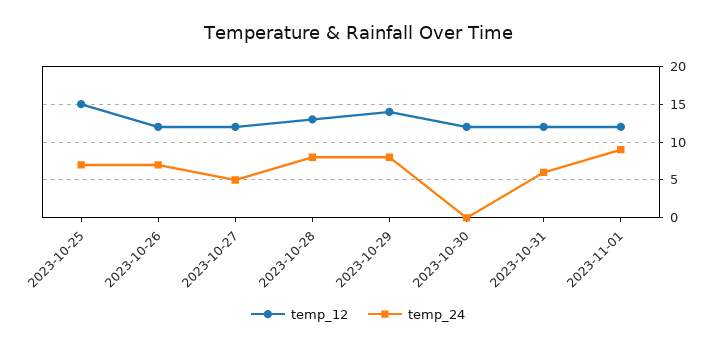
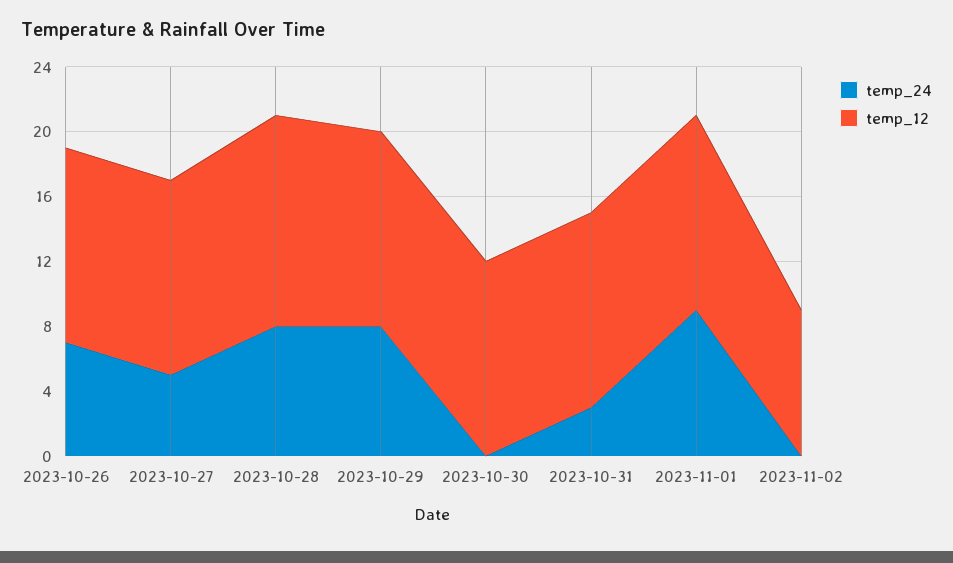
temp_12, 2023-10-25: 15 -> none
temp_24, 2023-10-25: 7 -> none
temp_12, 2023-10-29: 14 -> 12
temp_24, 2023-10-31: 6 -> 3
temp_24, 2023-11-02: none -> 0
temp_12, 2023-11-02: none -> 9

